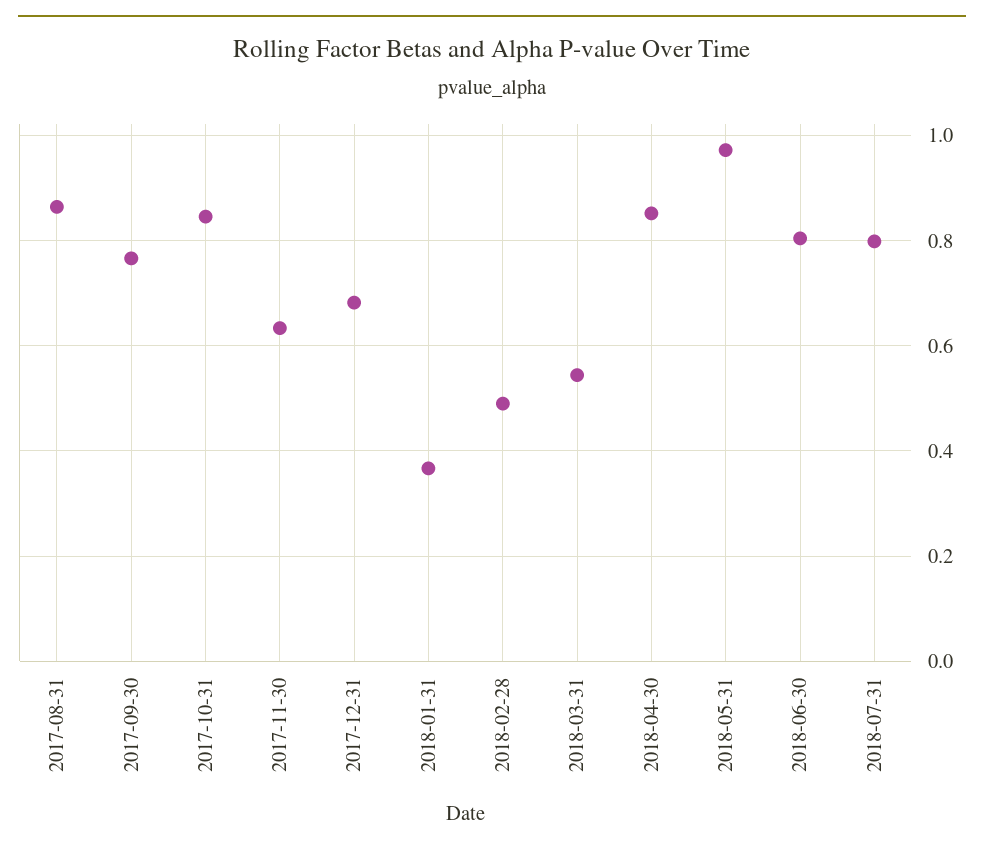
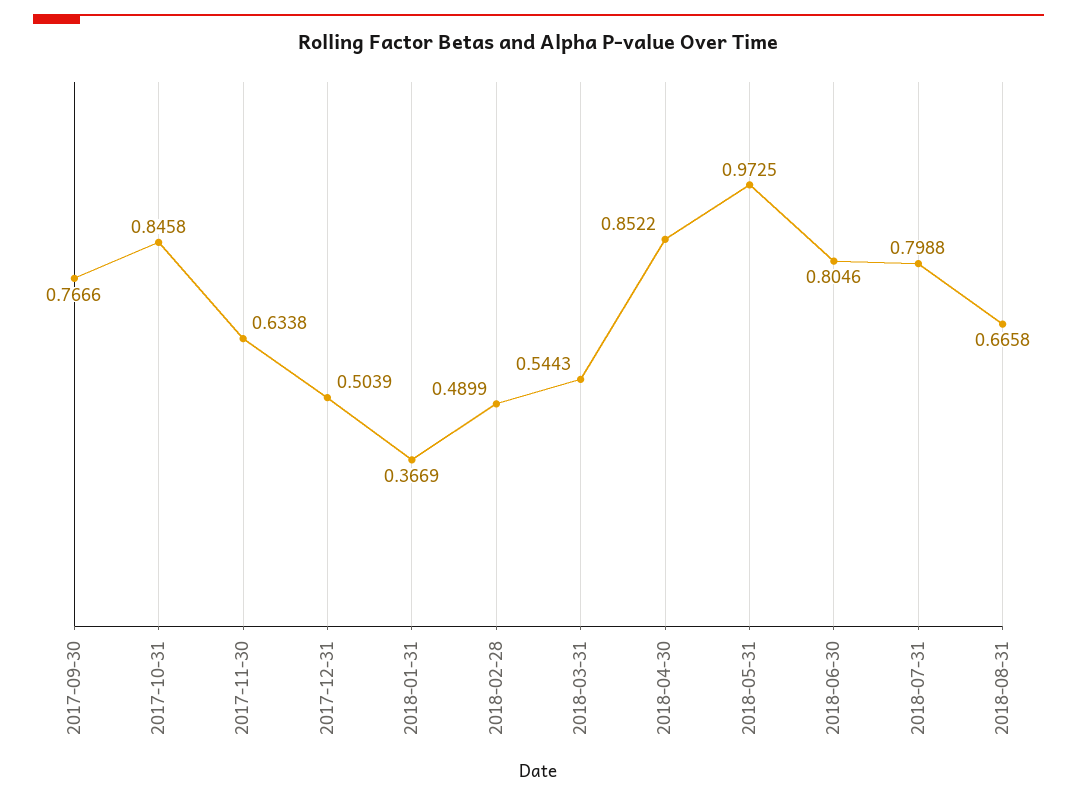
2017-08-31: 0.86 -> none
2017-12-31: 0.68 -> 0.5039
2018-08-31: none -> 0.6658

